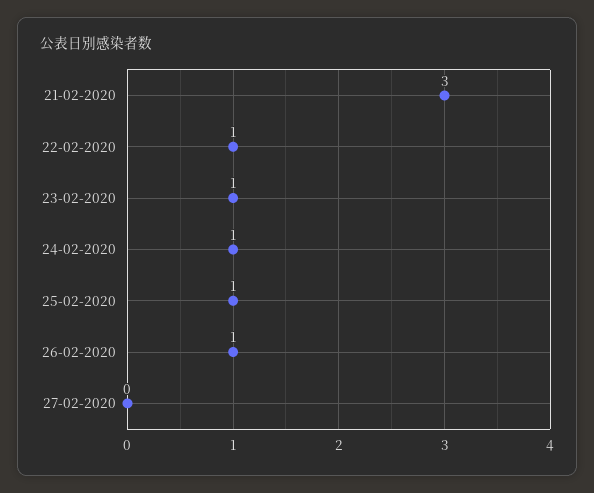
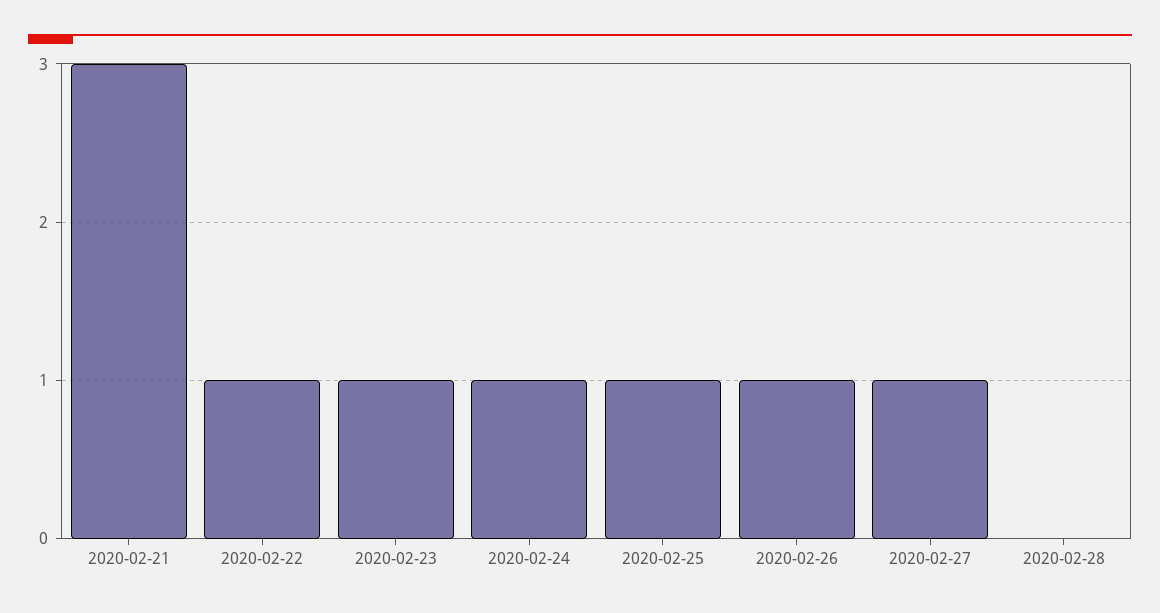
27-02-2020: 0 -> 1
2020-02-28: none -> 0

